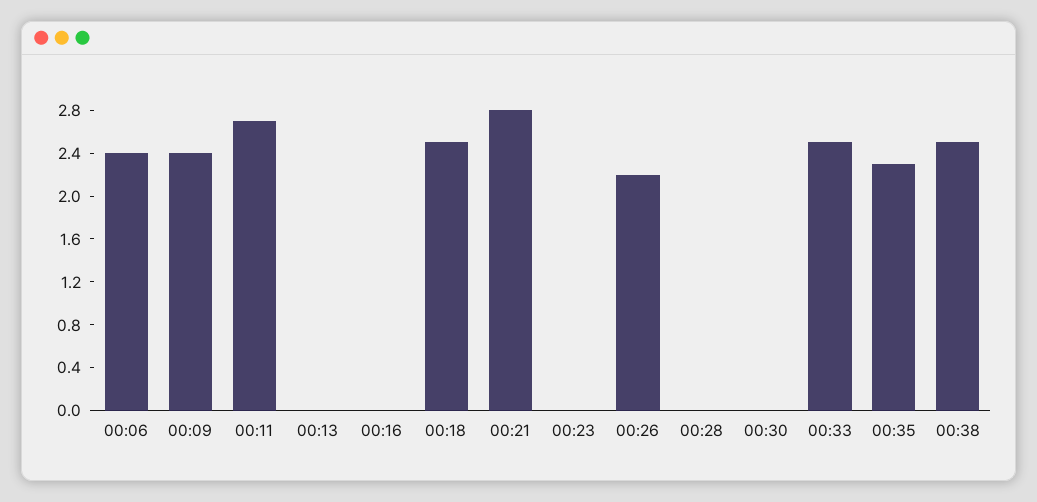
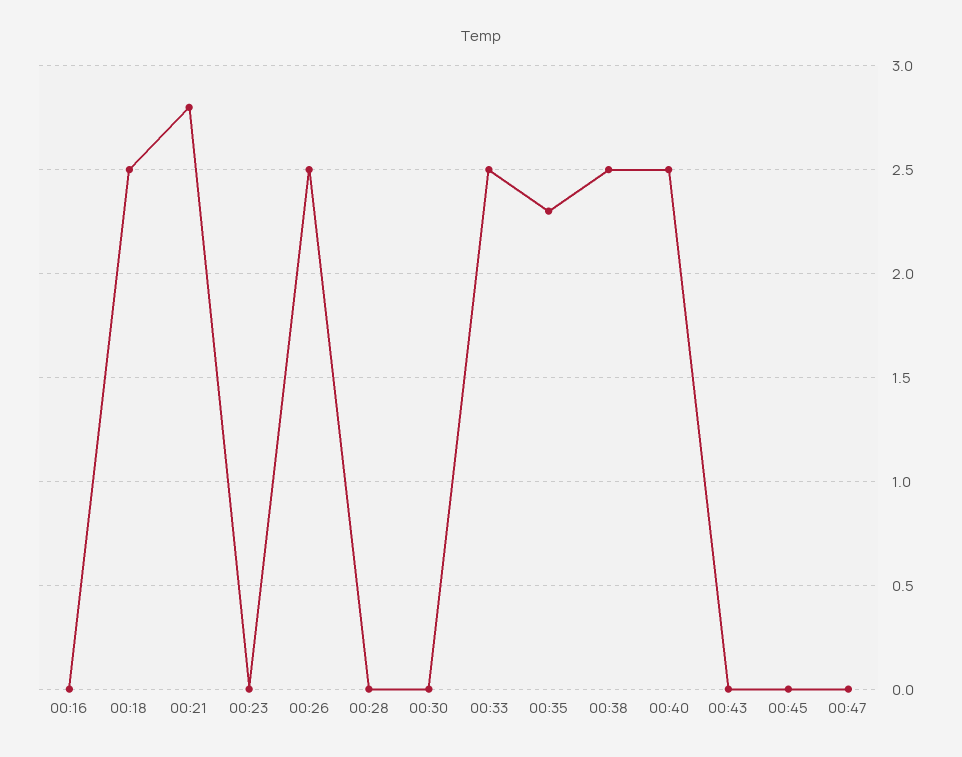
00:06: 2.4 -> none
00:09: 2.4 -> none
00:11: 2.7 -> none
00:13: 0 -> none
00:26: 2.2 -> 2.5
00:40: none -> 2.5
00:43: none -> 0
00:45: none -> 0
00:47: none -> 0

